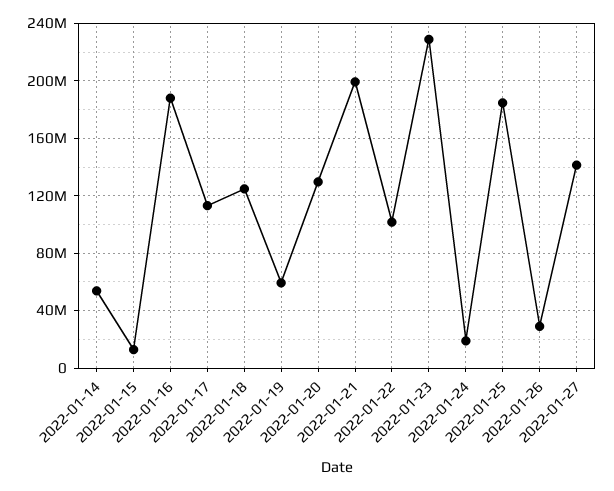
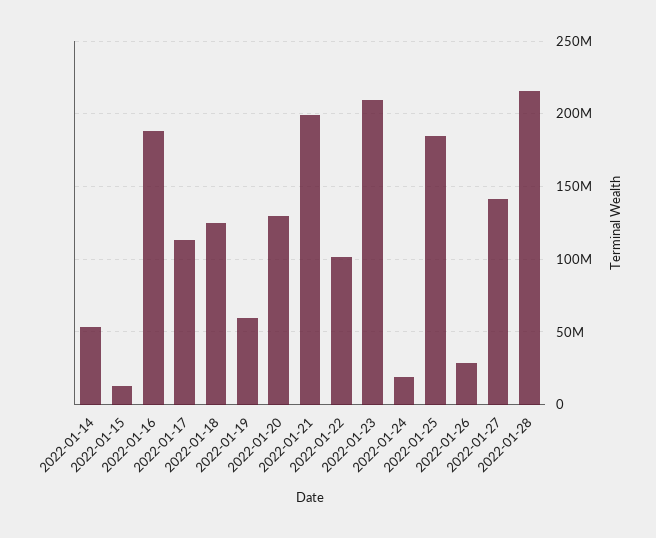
2022-01-23: 230000000 -> 210000000
2022-01-28: none -> 215000000

